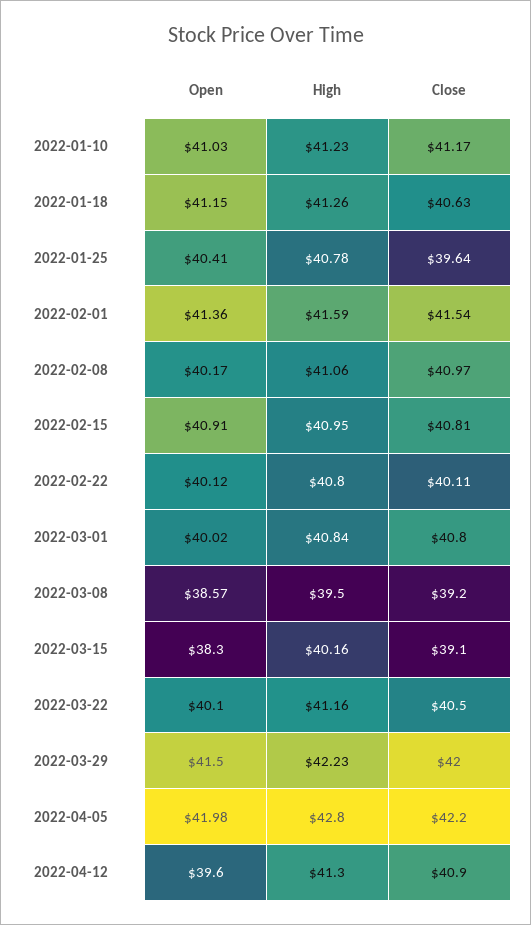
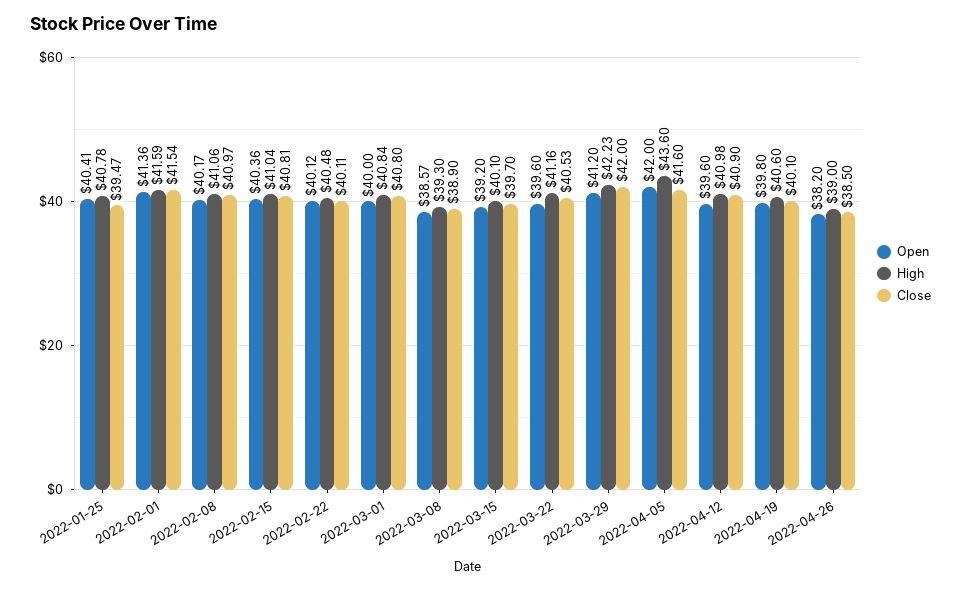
Open, 2022-01-10: 41.03 -> none
High, 2022-01-10: 41.23 -> none
Close, 2022-01-10: 41.17 -> none
Open, 2022-01-18: 41.15 -> none
High, 2022-01-18: 41.26 -> none
Close, 2022-01-18: 40.63 -> none
Close, 2022-01-25: 39.64 -> 39.47
Open, 2022-02-15: 40.91 -> 40.36
High, 2022-02-15: 40.95 -> 41.04
High, 2022-02-22: 40.8 -> 40.48
Open, 2022-03-01: 40.02 -> 40
High, 2022-03-08: 39.5 -> 39.3
Close, 2022-03-08: 39.2 -> 38.9
Open, 2022-03-15: 38.3 -> 39.2
High, 2022-03-15: 40.16 -> 40.1
Close, 2022-03-15: 39.1 -> 39.7
Open, 2022-03-22: 40.1 -> 39.6
Close, 2022-03-22: 40.5 -> 40.53
Open, 2022-03-29: 41.5 -> 41.2
Open, 2022-04-05: 41.98 -> 42
High, 2022-04-05: 42.8 -> 43.6
Close, 2022-04-05: 42.2 -> 41.6
High, 2022-04-12: 41.3 -> 40.98
Open, 2022-04-19: none -> 39.8
High, 2022-04-19: none -> 40.6
Close, 2022-04-19: none -> 40.1
Open, 2022-04-26: none -> 38.2
High, 2022-04-26: none -> 39
Close, 2022-04-26: none -> 38.5

